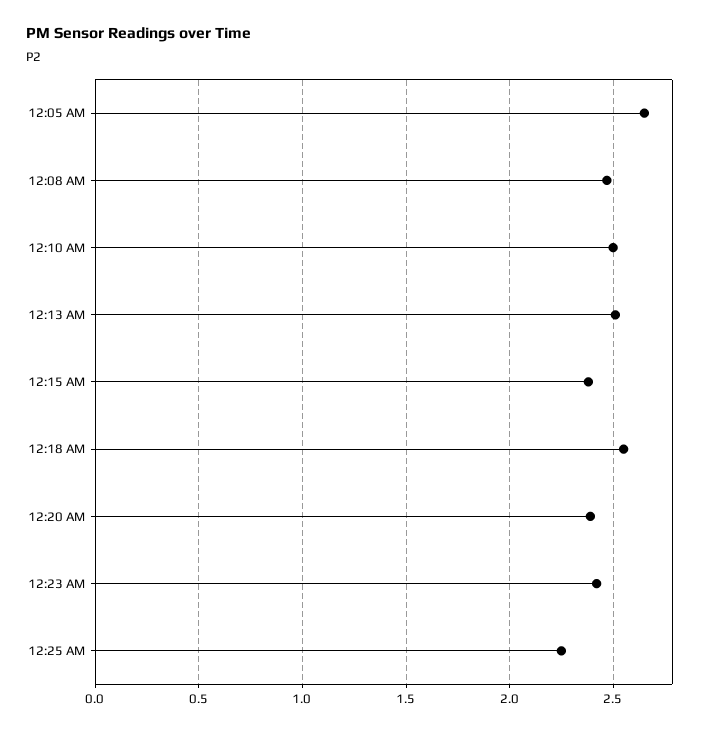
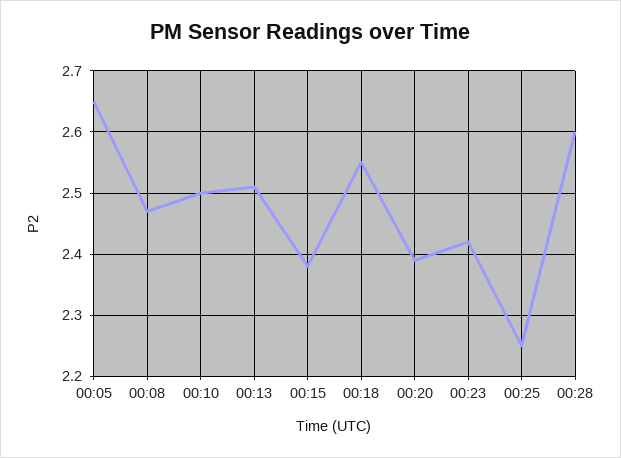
00:28: none -> 2.6

